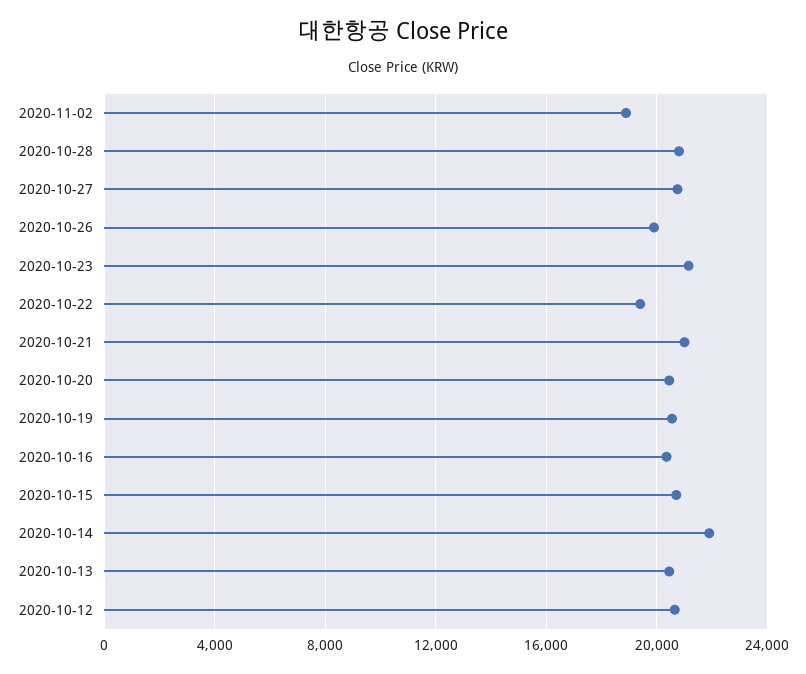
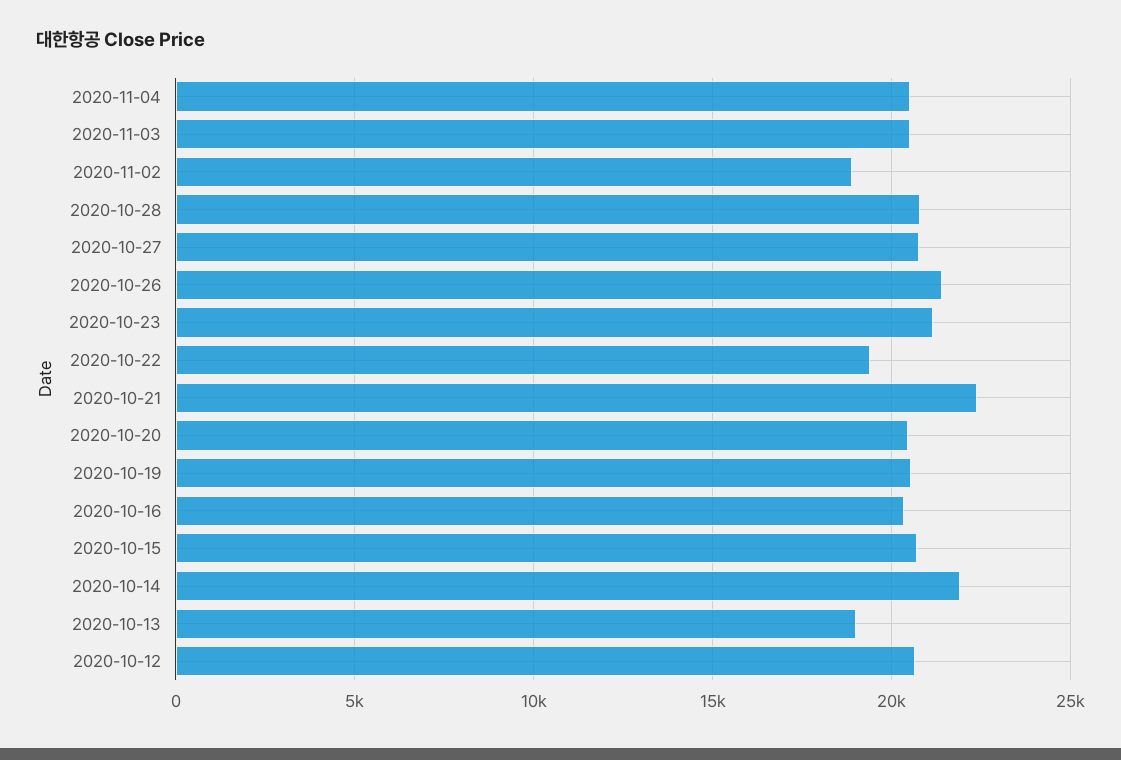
2020-10-26: 20000 -> 21500
2020-10-21: 21000 -> 22500
2020-10-13: 20500 -> 19000
2020-11-04: none -> 20500
2020-11-03: none -> 20500

